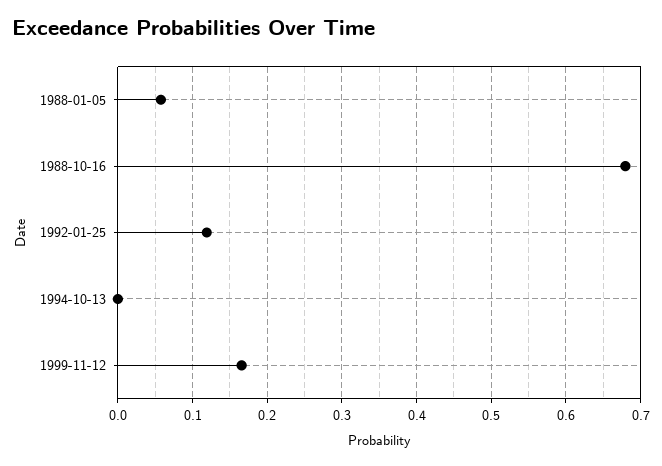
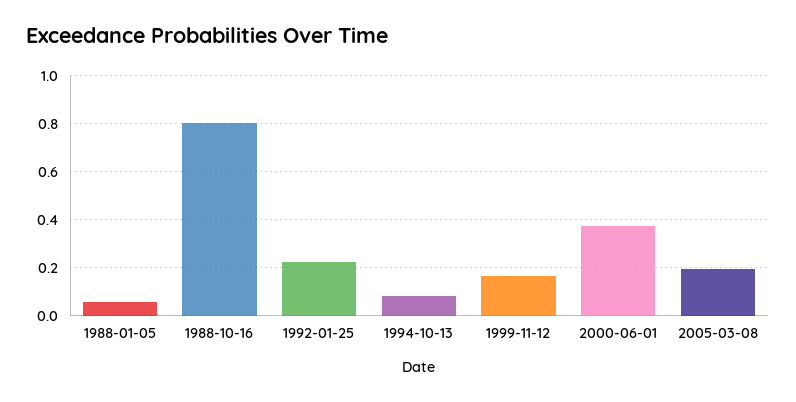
1988-10-16: 0.68 -> 0.8
1992-01-25: 0.12 -> 0.225
1994-10-13: 0 -> 0.075
2000-06-01: none -> 0.375
2005-03-08: none -> 0.2

